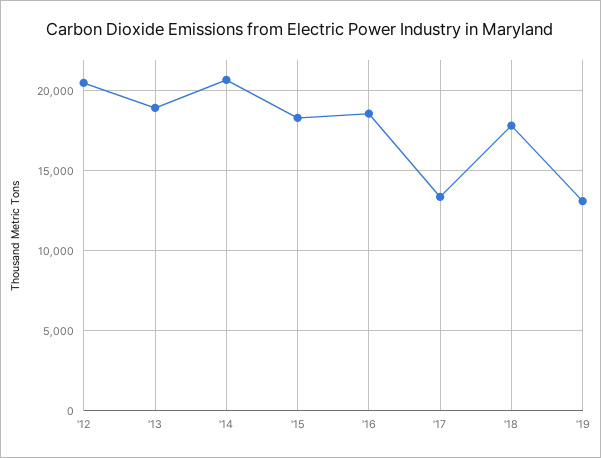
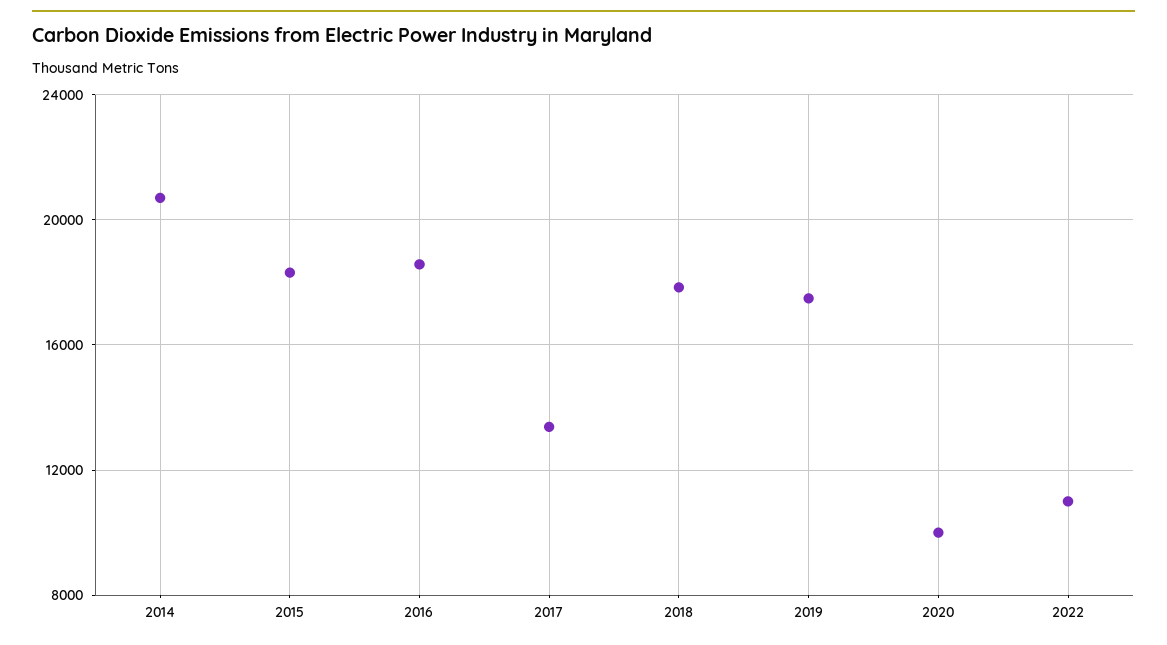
'12: 20500 -> none
'13: 19000 -> none
'19: 13000 -> 17500
2020: none -> 10000
2022: none -> 11000

